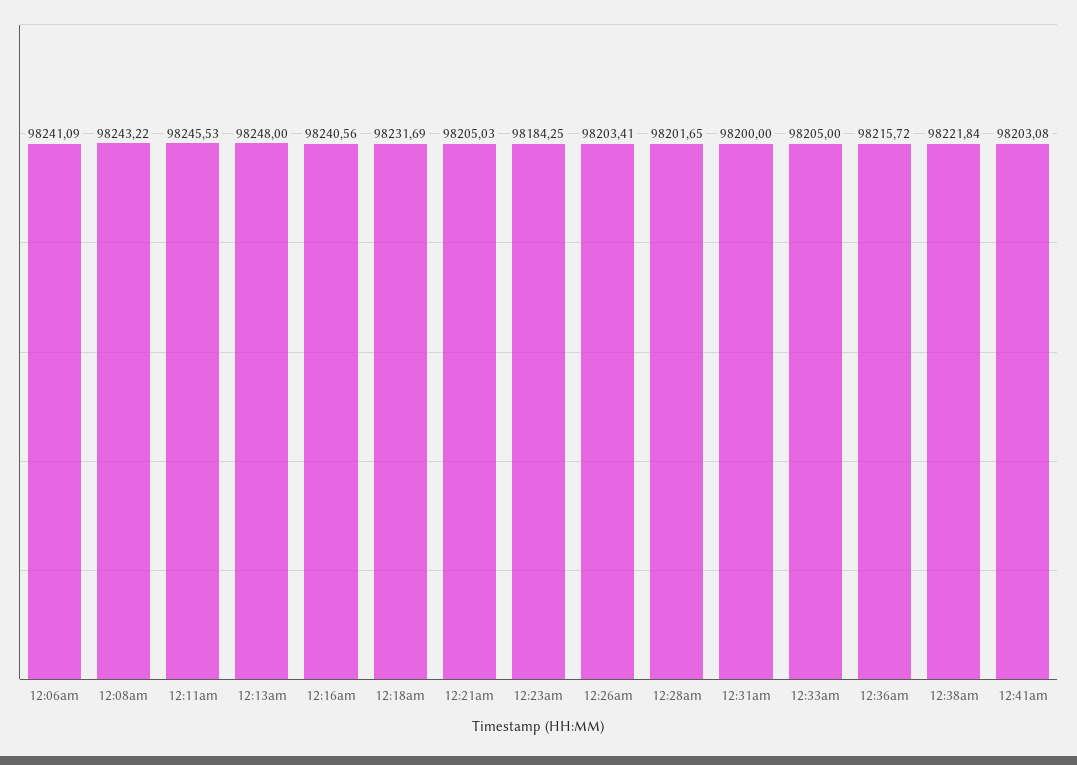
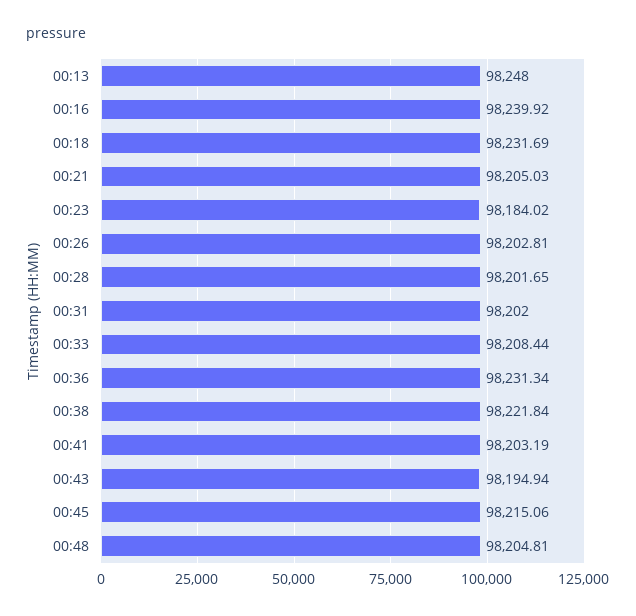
12:06am: 98241.09 -> none
12:08am: 98243.22 -> none
12:11am: 98245.53 -> none
12:16am: 98240.56 -> 98239.92
12:23am: 98184.25 -> 98184.02
12:26am: 98203.41 -> 98202.81
12:31am: 98200 -> 98202
12:33am: 98205 -> 98208.44
12:36am: 98215.72 -> 98231.34
12:41am: 98203.08 -> 98203.19
00:43: none -> 98194.94
00:45: none -> 98215.06
00:48: none -> 98204.81

